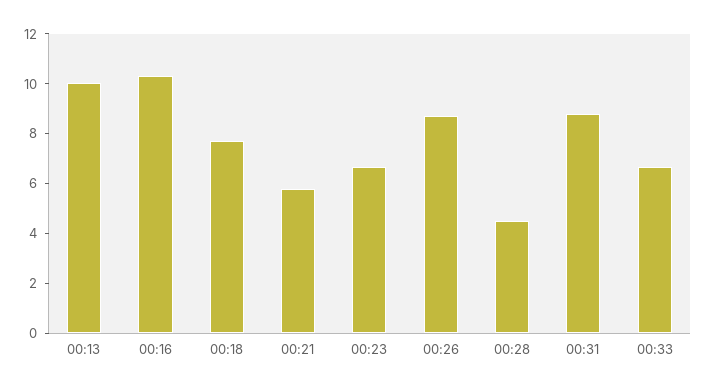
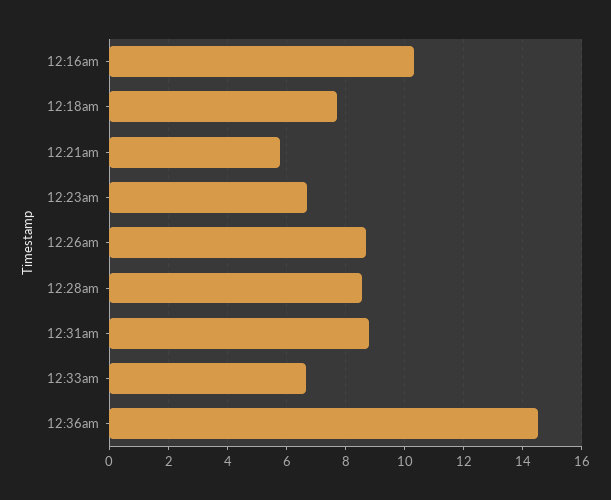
00:13: 10 -> none
00:28: 4.5 -> 8.5
12:36am: none -> 14.5

